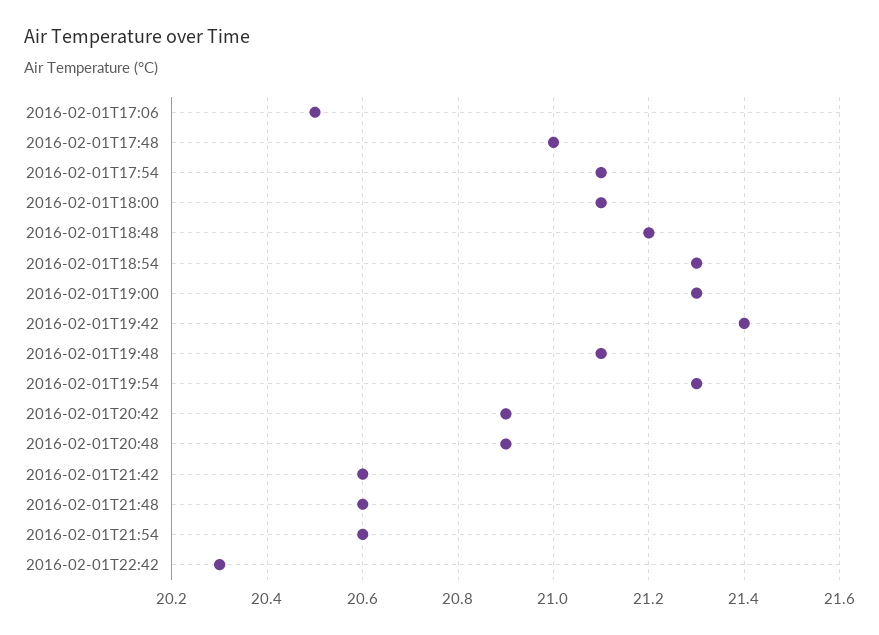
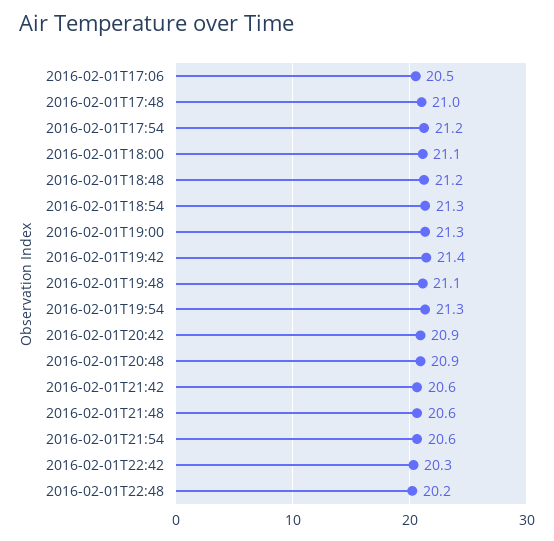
2016-02-01T17:54: 21.1 -> 21.2
2016-02-01T22:48: none -> 20.2

